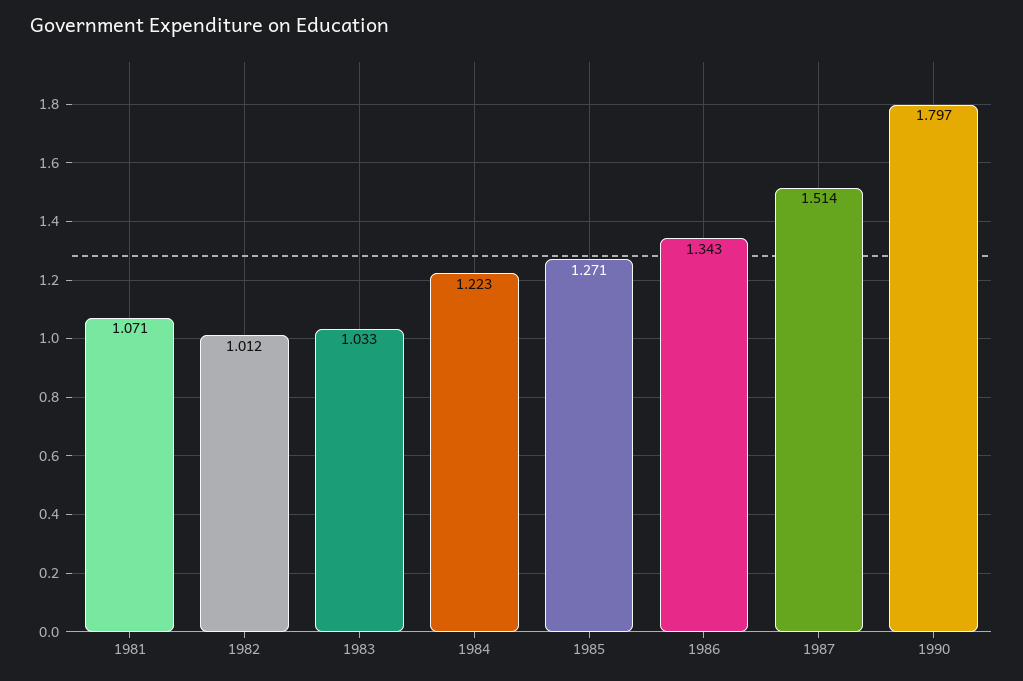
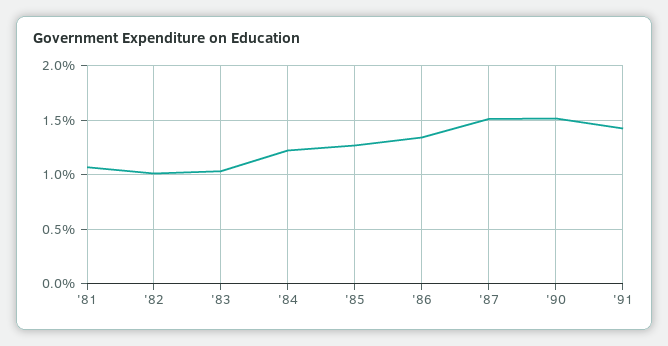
1990: 1.797 -> 1.5
'91: none -> 1.4

